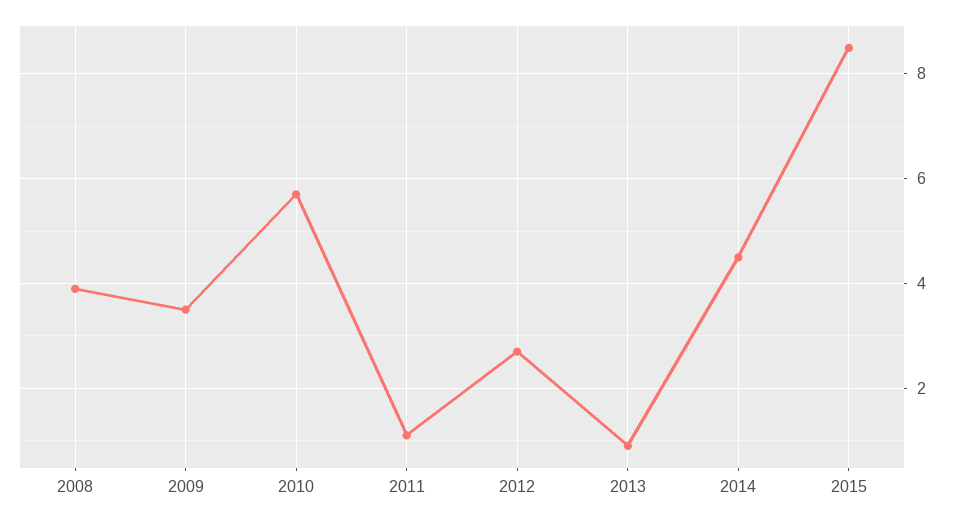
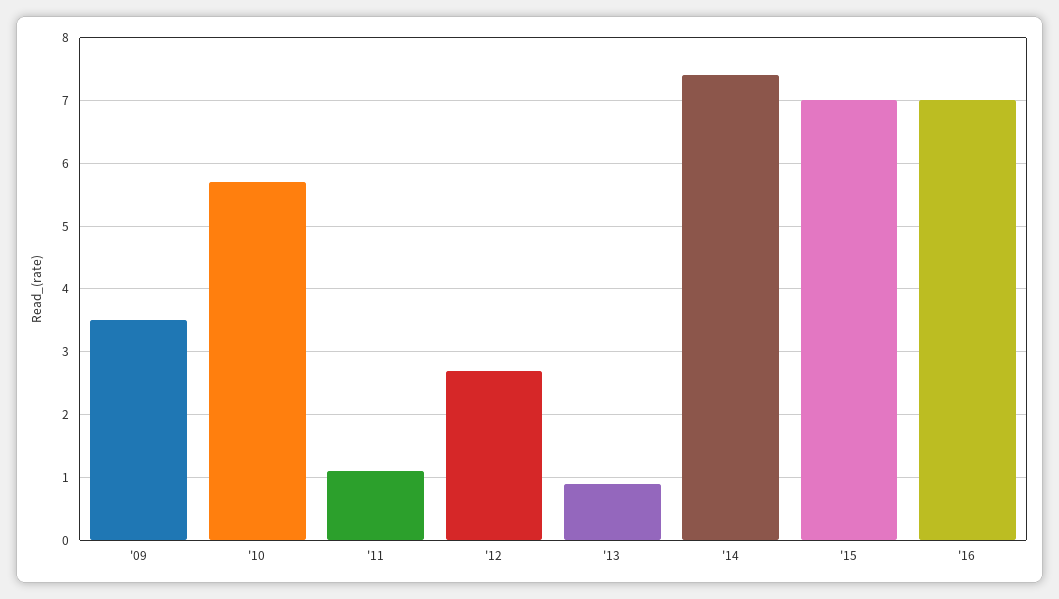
2008: 4 -> none
2014: 4.5 -> 7.4
2015: 8.5 -> 7
'16: none -> 7

